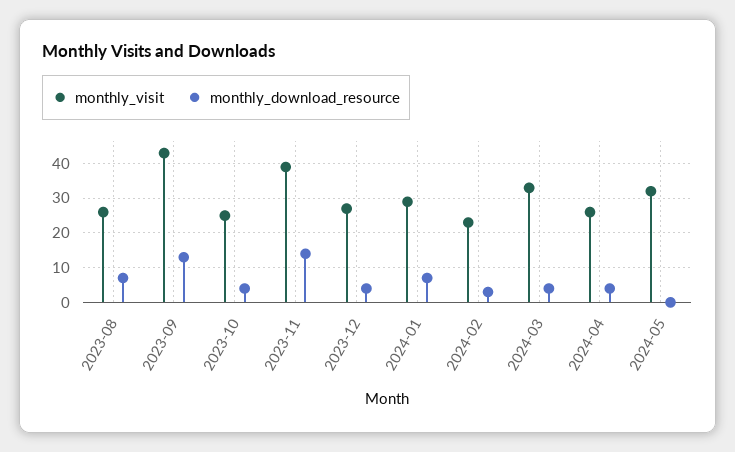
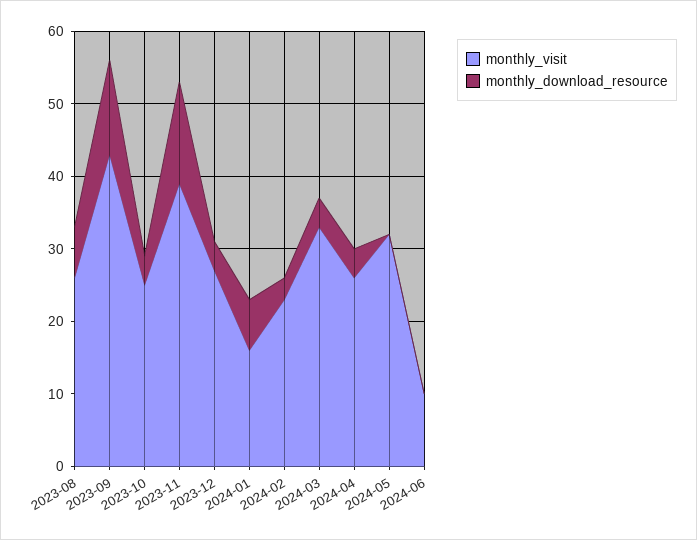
monthly_visit, 2024-01: 30 -> 15
monthly_visit, 2024-06: none -> 10
monthly_download_resource, 2024-06: none -> 0

